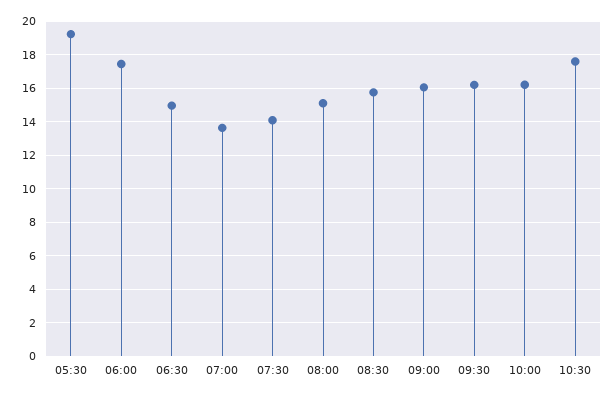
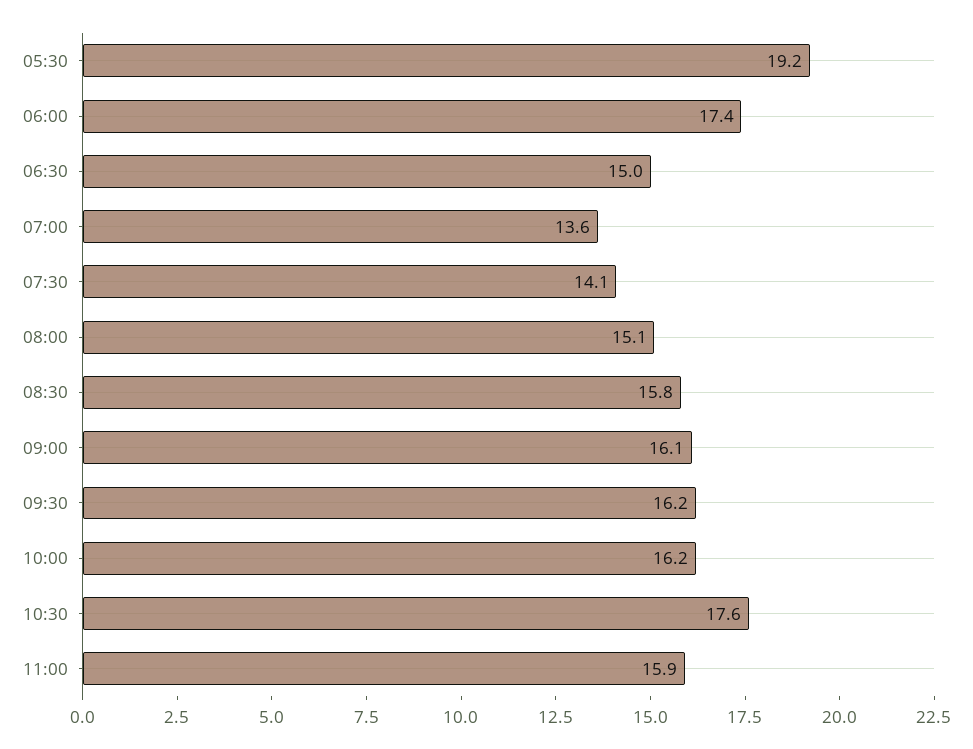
11:00: none -> 15.9

